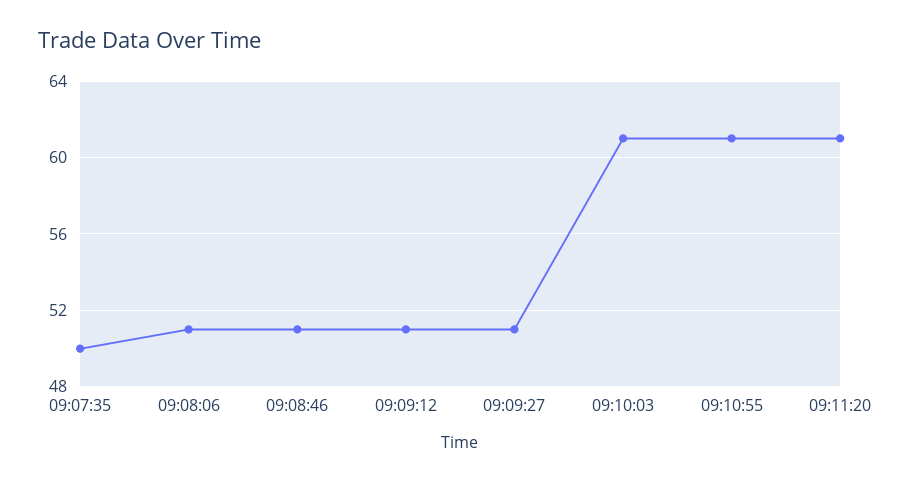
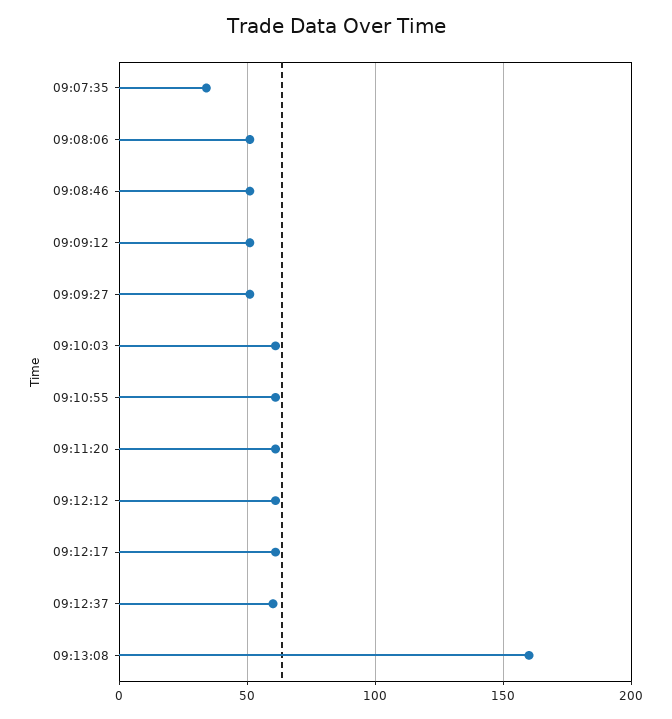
09:07:35: 50 -> 35
09:12:12: none -> 60
09:12:17: none -> 60
09:12:37: none -> 60
09:13:08: none -> 160

